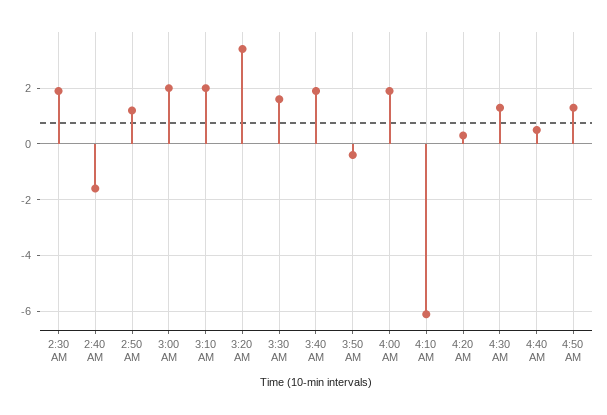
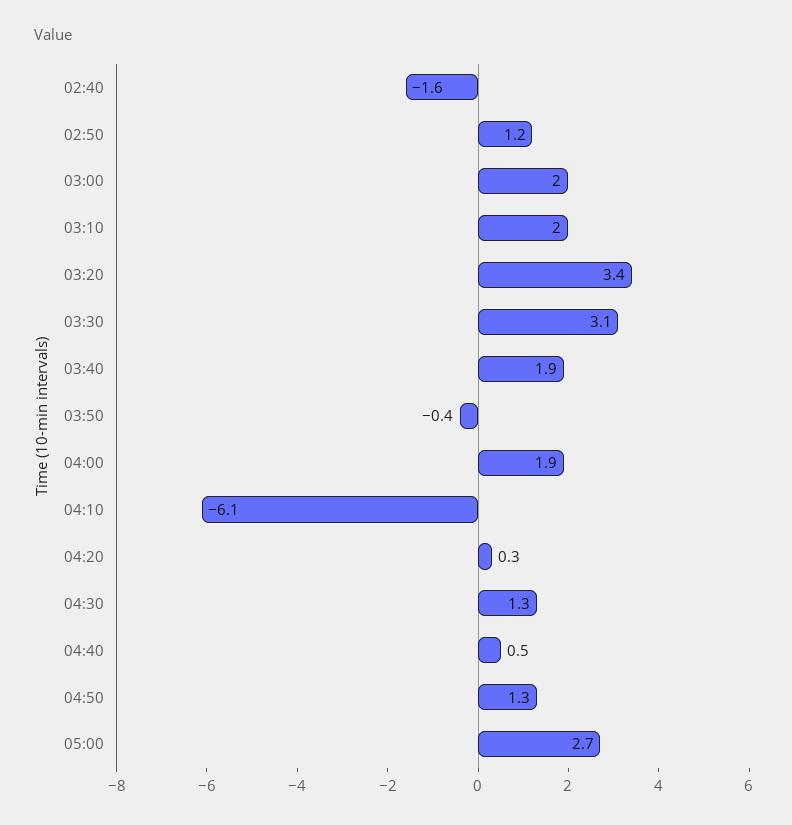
2:30 AM: 2 -> none
3:30 AM: 1.5 -> 3.1
05:00: none -> 2.7

